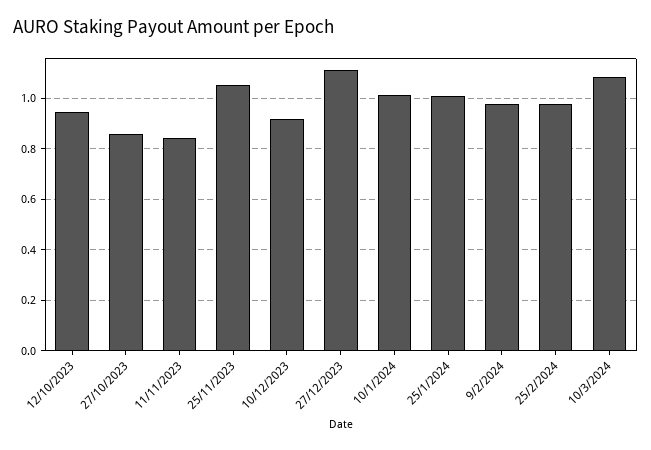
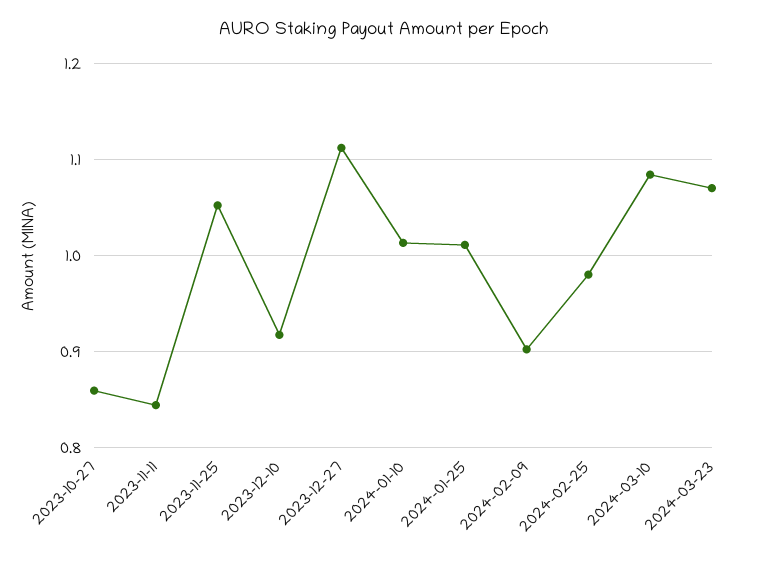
12/10/2023: 0.95 -> none
9/2/2024: 0.975 -> 0.9
2024-03-23: none -> 1.07

